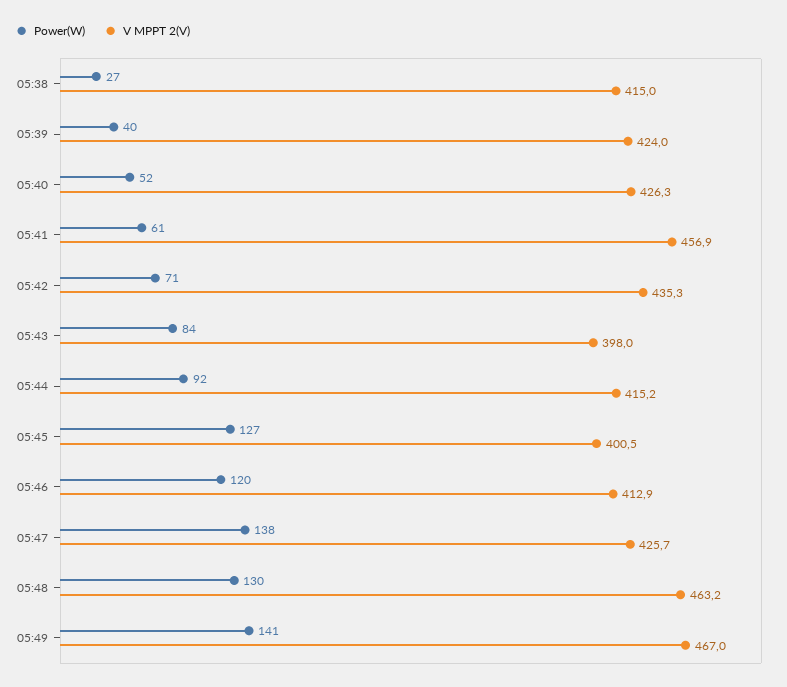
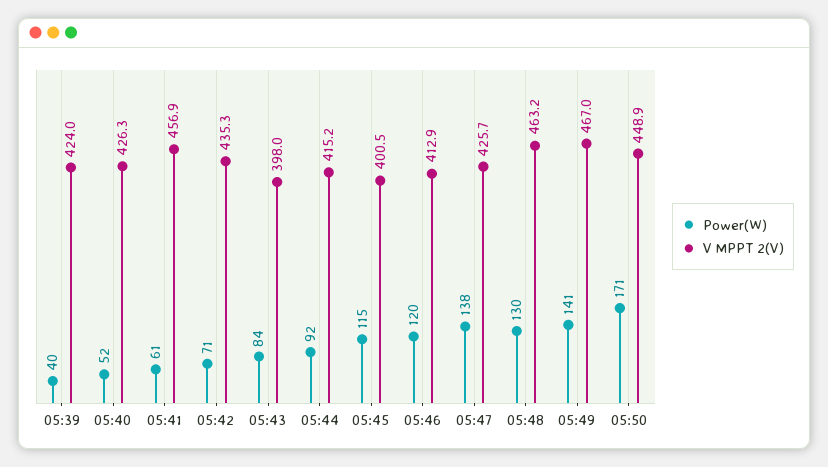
Power(W), 05:38: 27 -> none
V MPPT 2(V), 05:38: 415 -> none
Power(W), 05:45: 127 -> 115
Power(W), 05:50: none -> 171
V MPPT 2(V), 05:50: none -> 448.9

